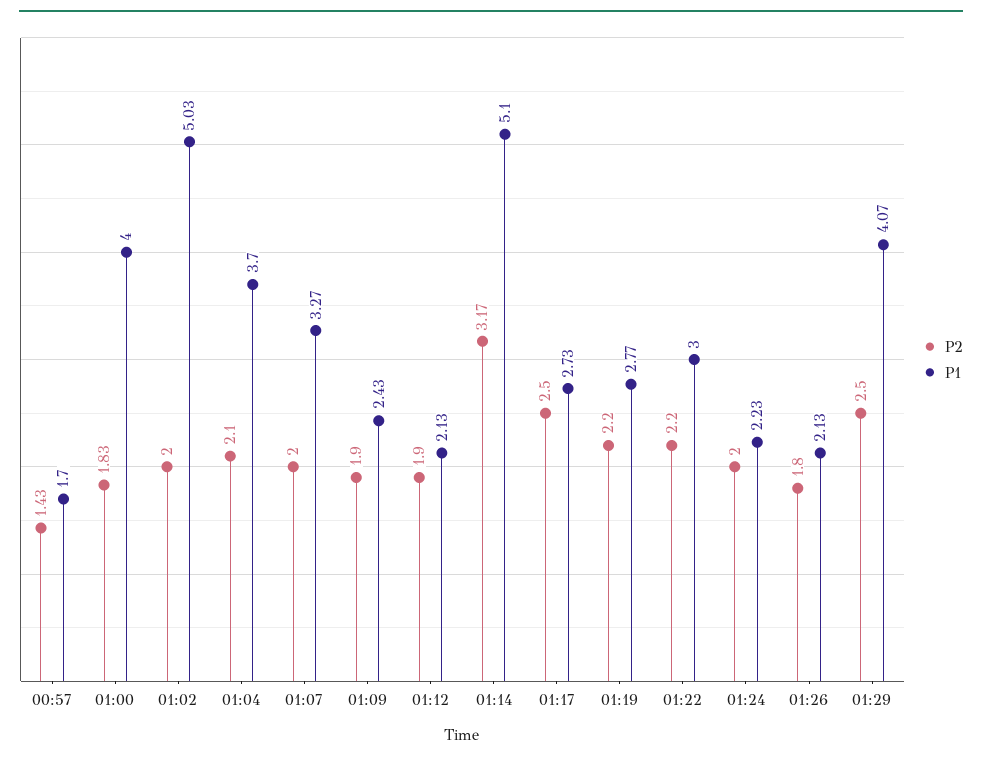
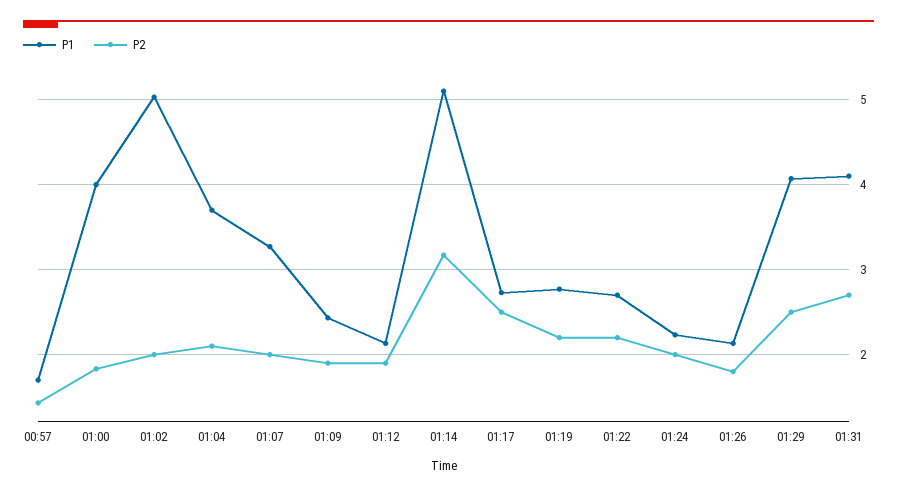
P1, 01:22: 3 -> 2.7
P1, 01:31: none -> 4.1
P2, 01:31: none -> 2.7

